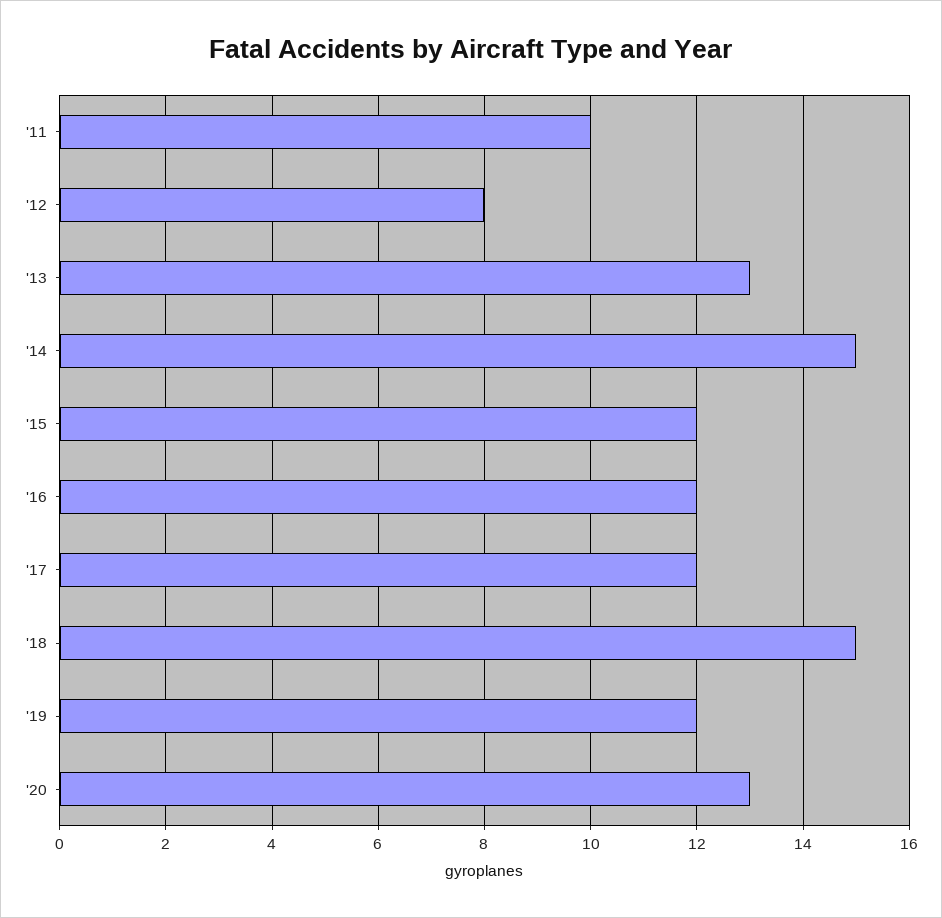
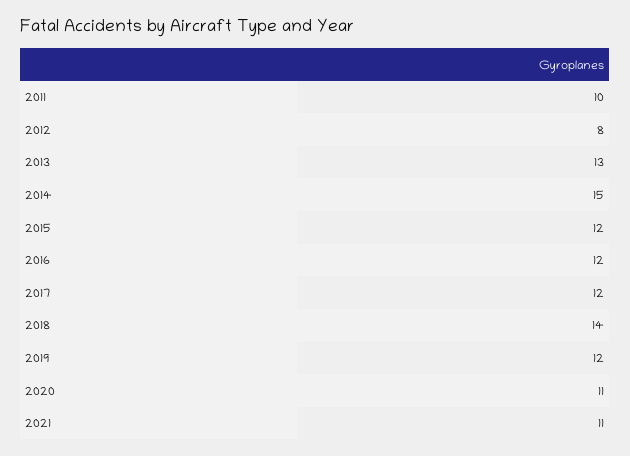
'18: 15 -> 14
'20: 13 -> 11
2021: none -> 11

